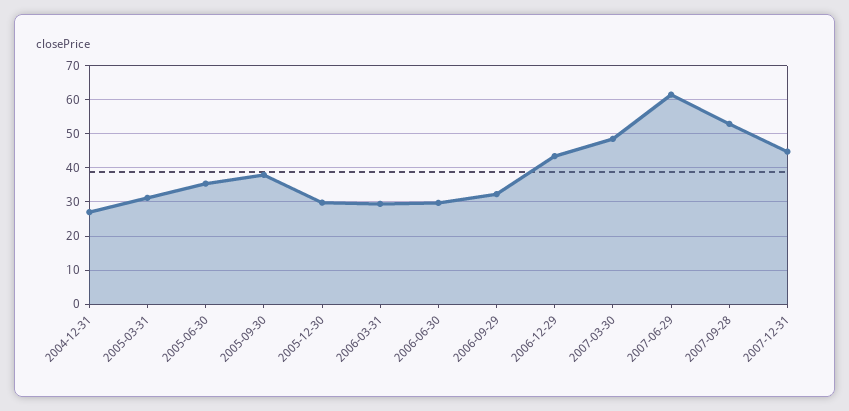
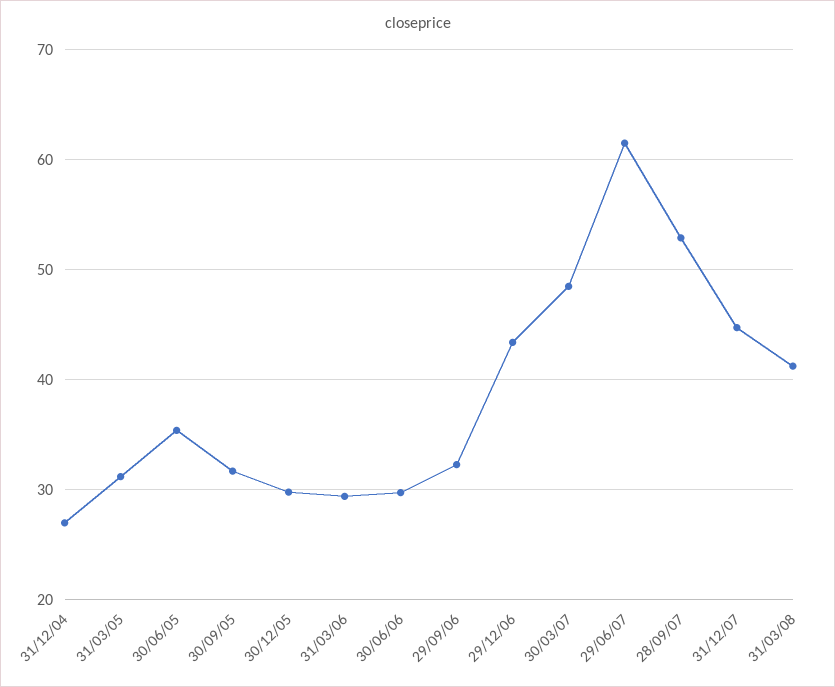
2005-09-30: 38 -> 32
31/03/08: none -> 41

